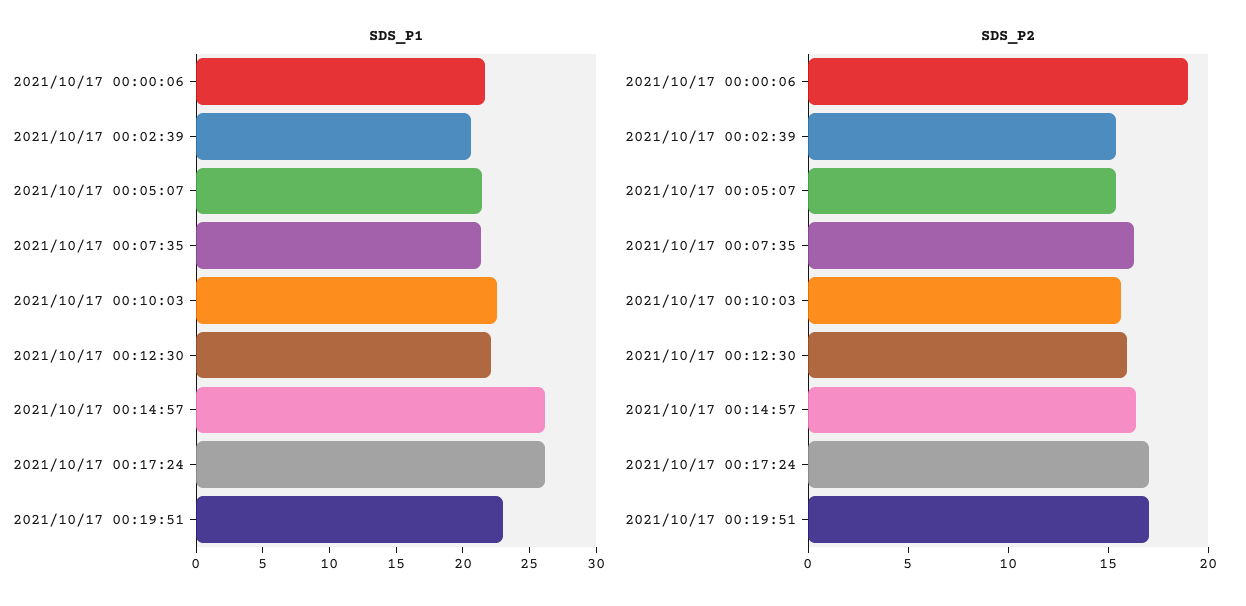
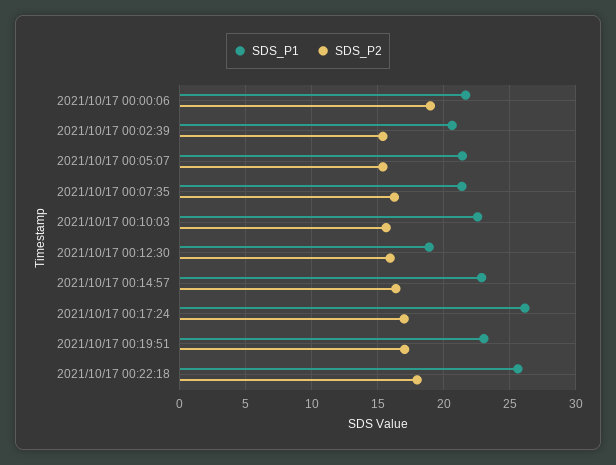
SDS_P1, 2021/10/17 00:12:30: 22 -> 19
SDS_P1, 2021/10/17 00:14:57: 26 -> 23
SDS_P1, 2021/10/17 00:22:18: none -> 25.5
SDS_P2, 2021/10/17 00:22:18: none -> 18

